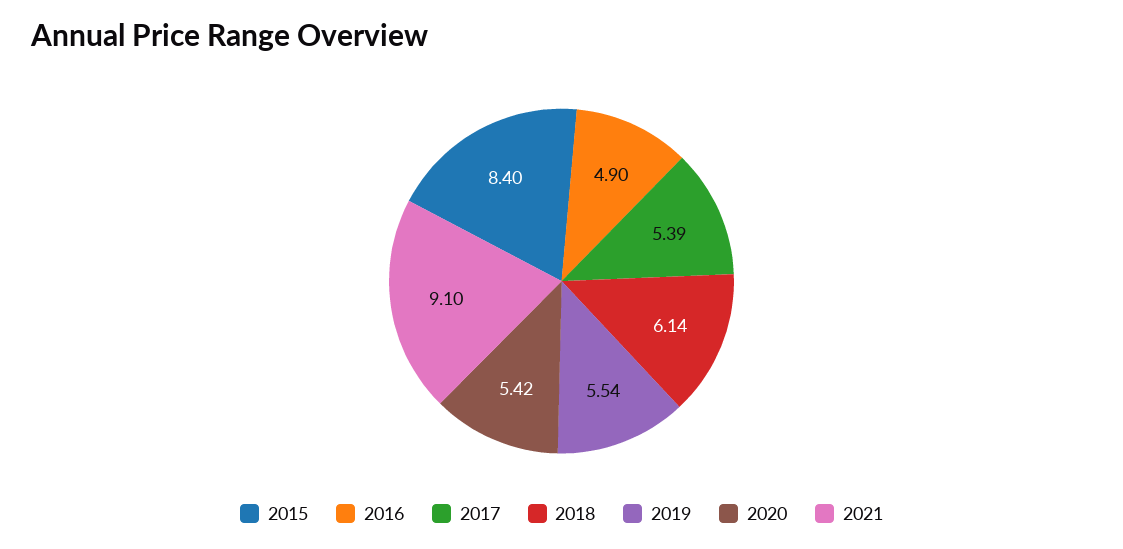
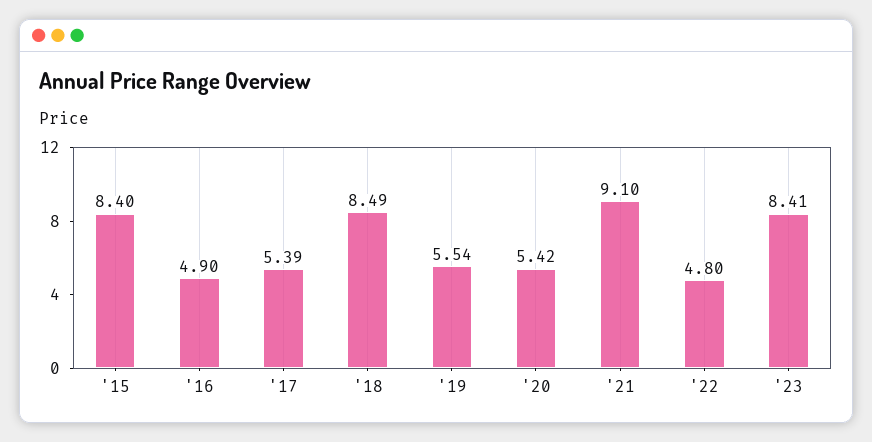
2018: 6.14 -> 8.49
'22: none -> 4.8
'23: none -> 8.41

